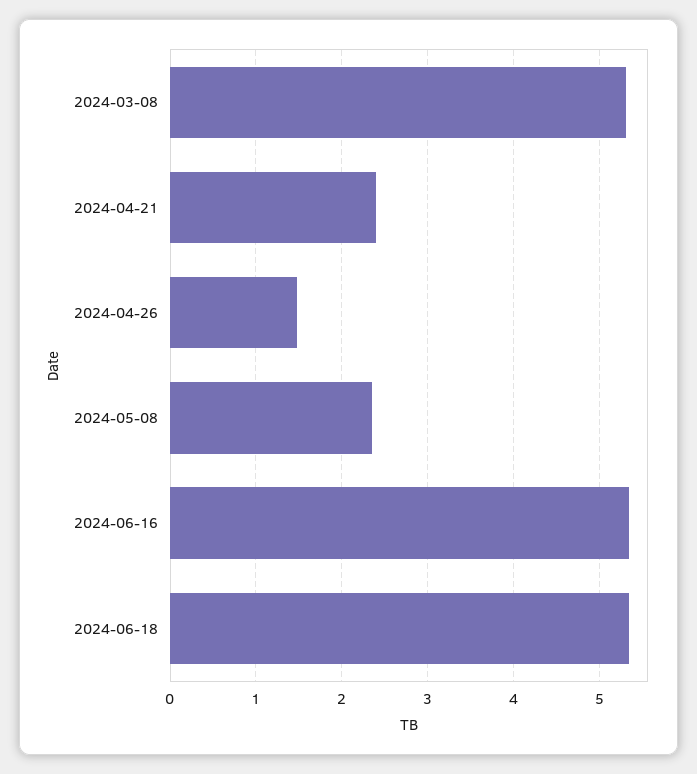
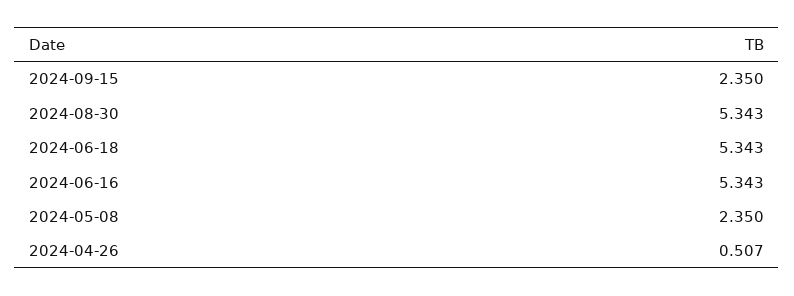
2024-03-08: 5.3 -> none
2024-04-21: 2.4 -> none
2024-04-26: 1.5 -> 0.507
2024-09-15: none -> 2.35
2024-08-30: none -> 5.343

